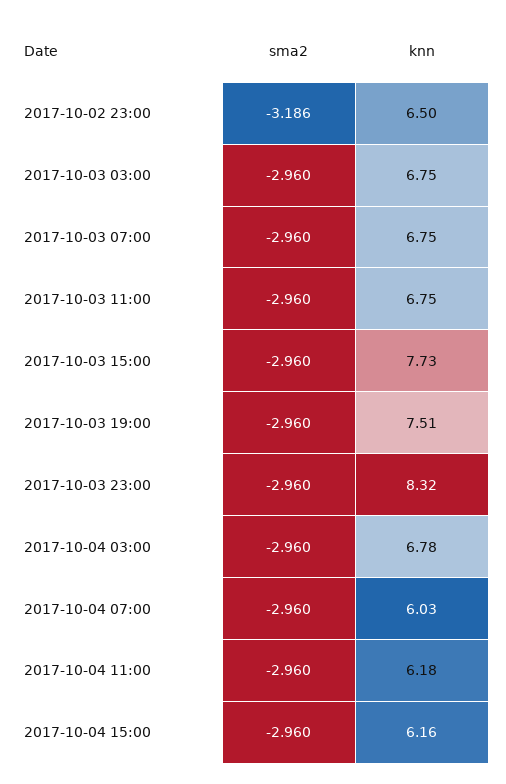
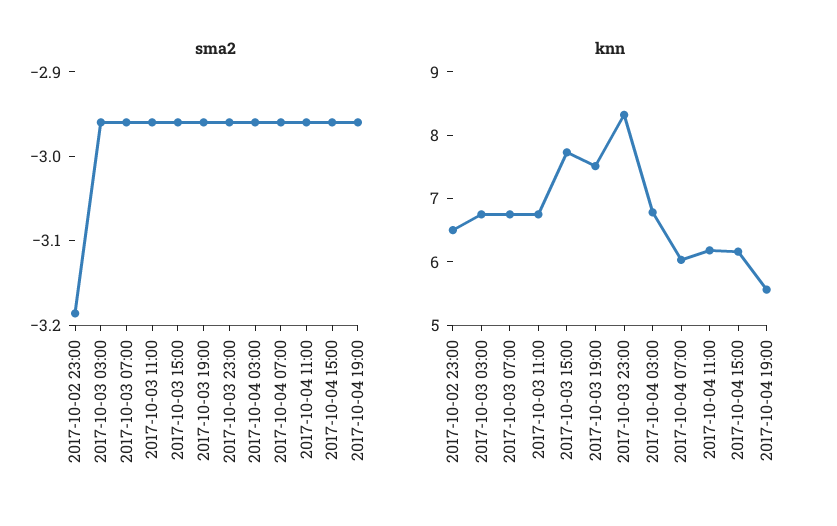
sma2, 2017-10-04 19:00: none -> -2.96
knn, 2017-10-04 19:00: none -> 5.6

